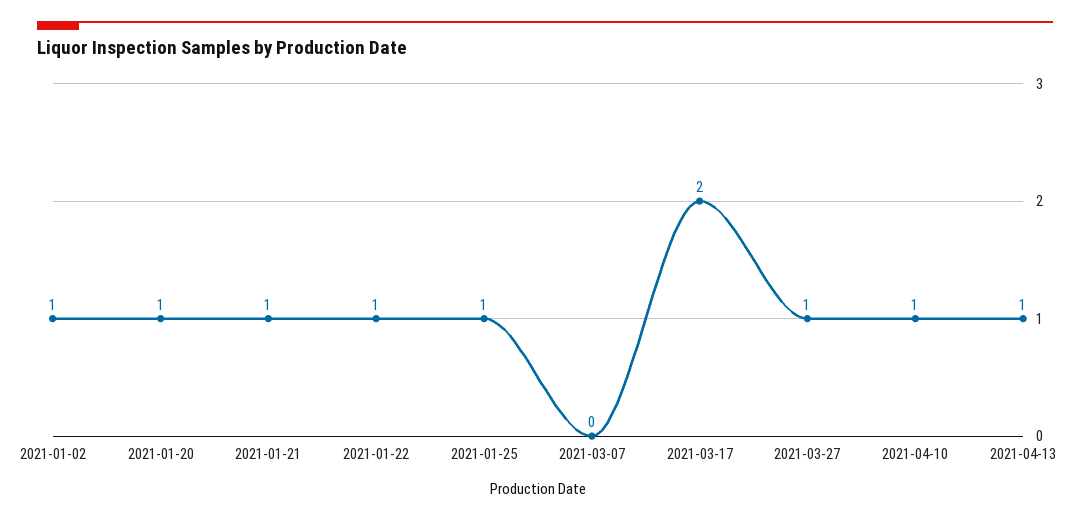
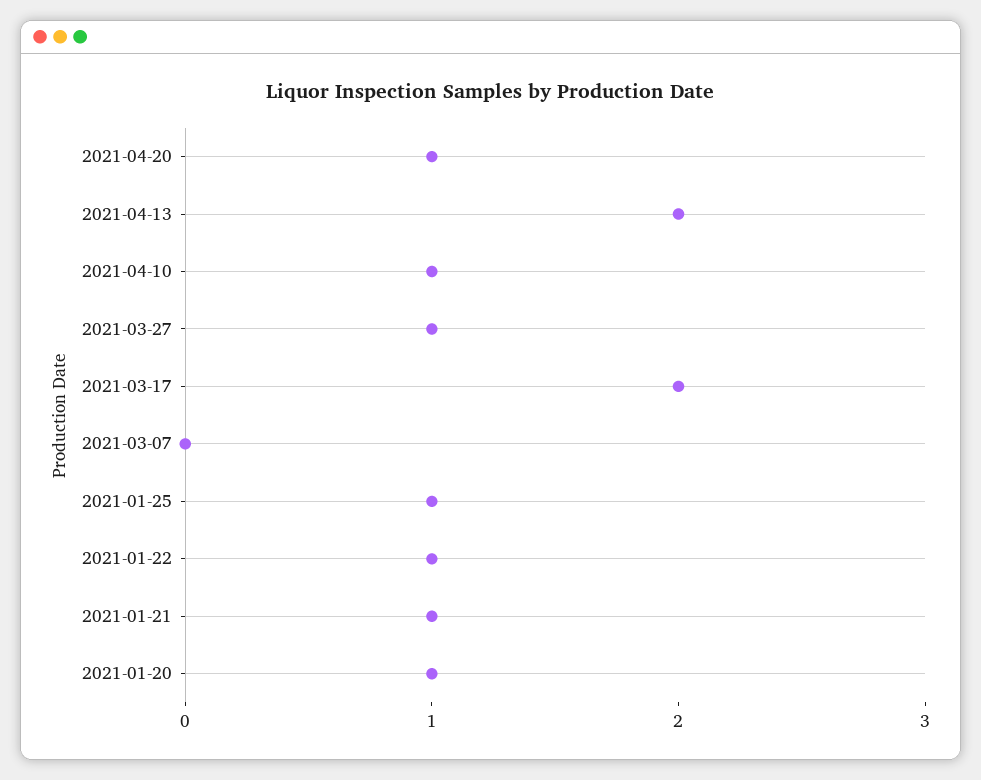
2021-01-02: 1 -> none
2021-04-13: 1 -> 2
2021-04-20: none -> 1

